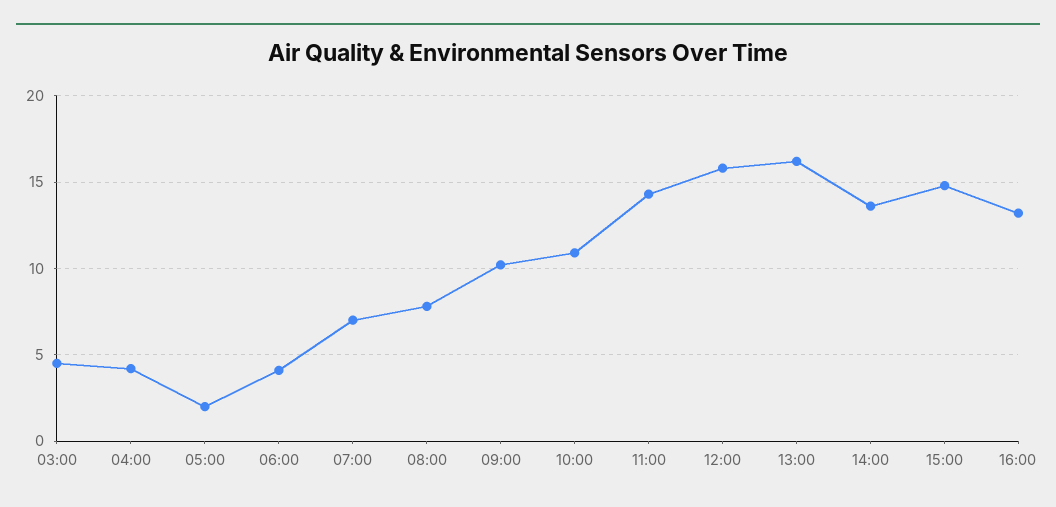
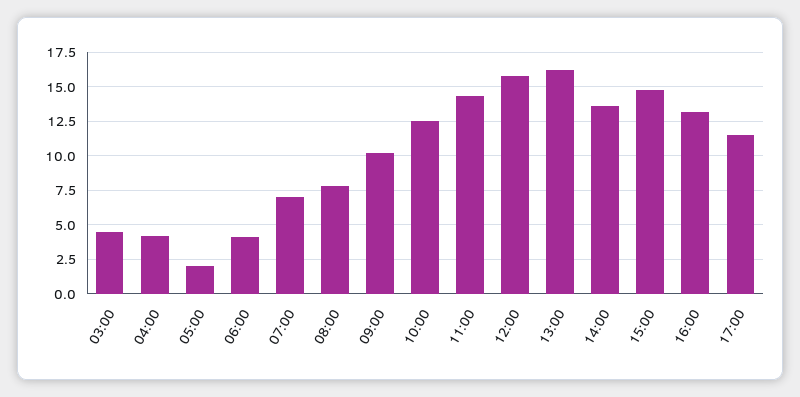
10:00: 11 -> 12.5
17:00: none -> 11.5

